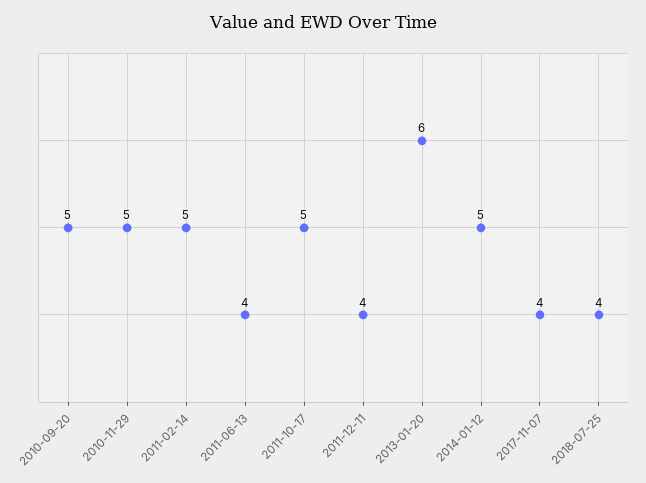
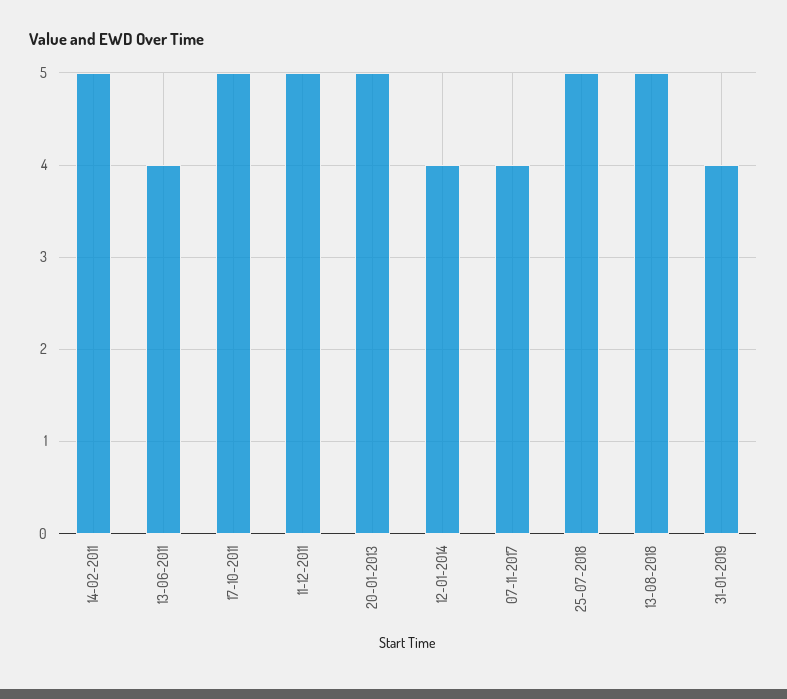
2010-09-20: 5 -> none
2010-11-29: 5 -> none
2011-12-11: 4 -> 5
2013-01-20: 6 -> 5
2014-01-12: 5 -> 4
2018-07-25: 4 -> 5
13-08-2018: none -> 5
31-01-2019: none -> 4

